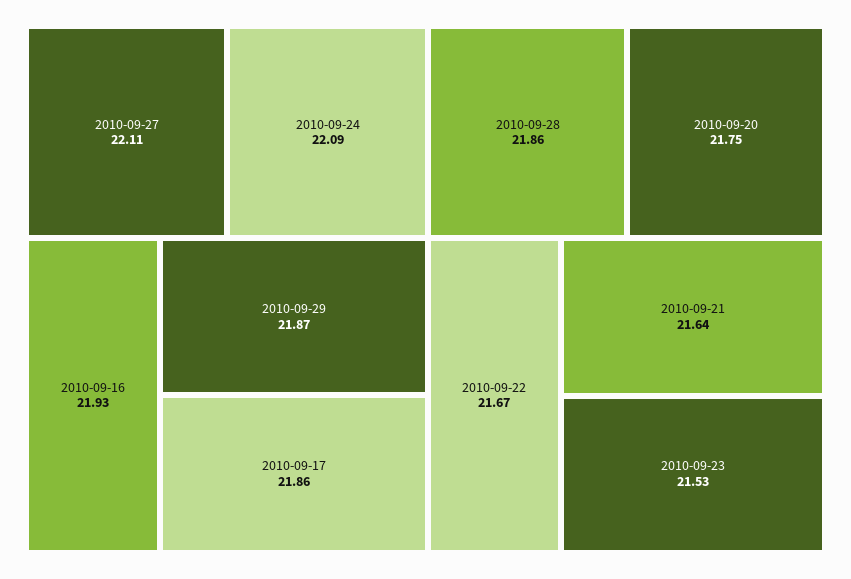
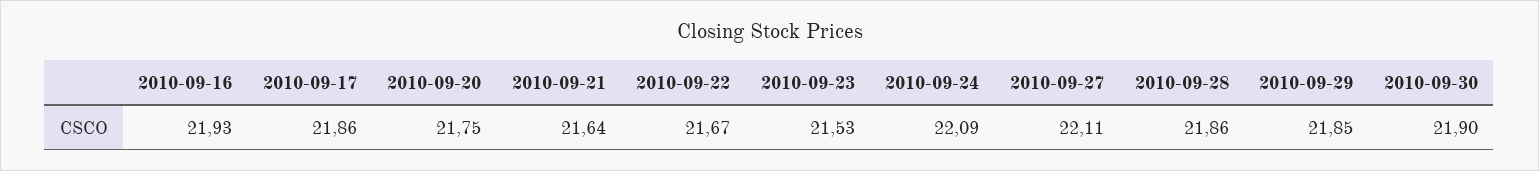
2010-09-29: 21.87 -> 21.85
2010-09-30: none -> 21.9

